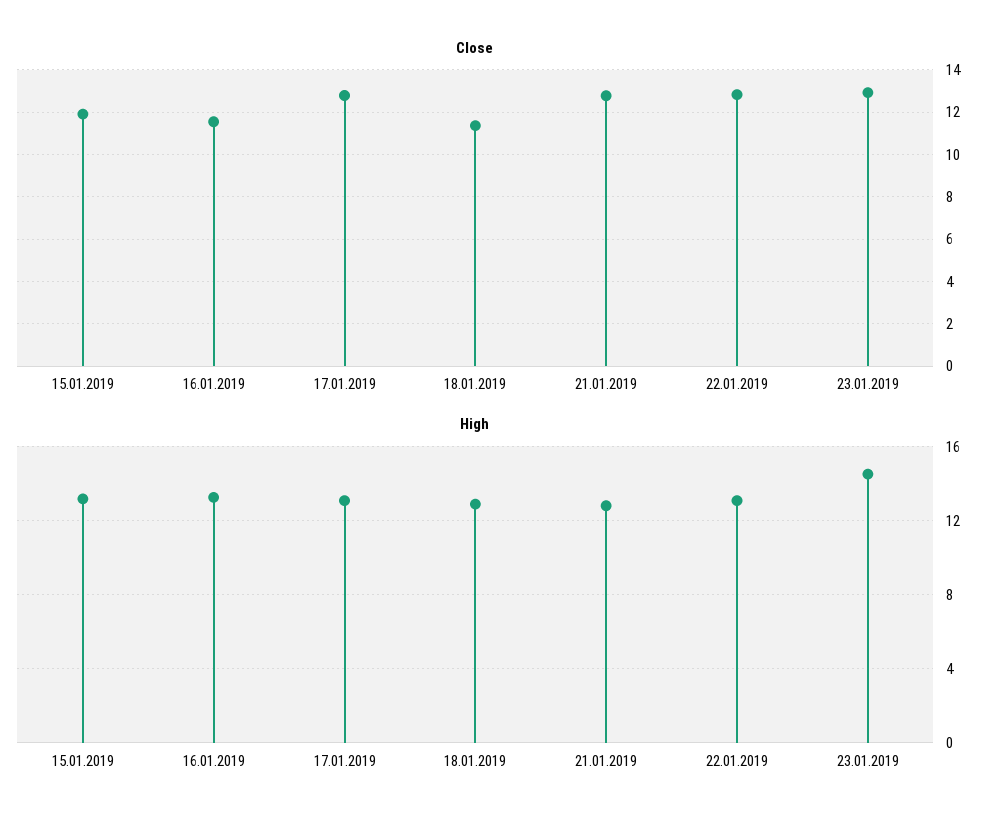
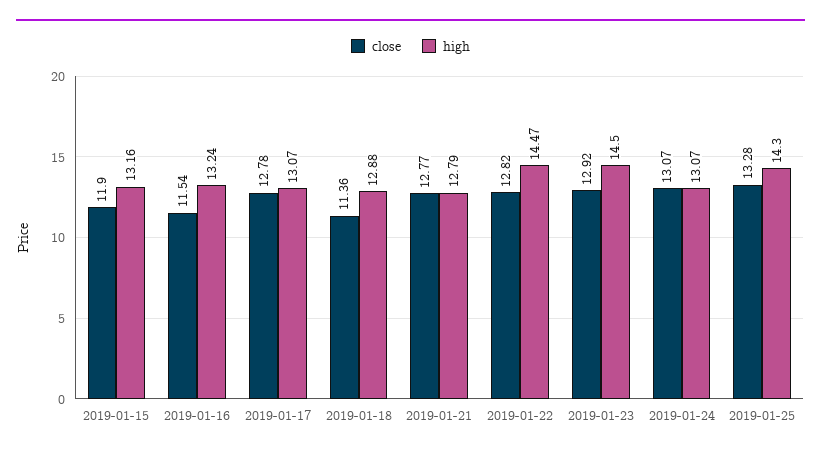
High, 22.01.2019: 13 -> 14.47
Close, 2019-01-24: none -> 13.07
High, 2019-01-24: none -> 13.07
Close, 2019-01-25: none -> 13.28
High, 2019-01-25: none -> 14.3

